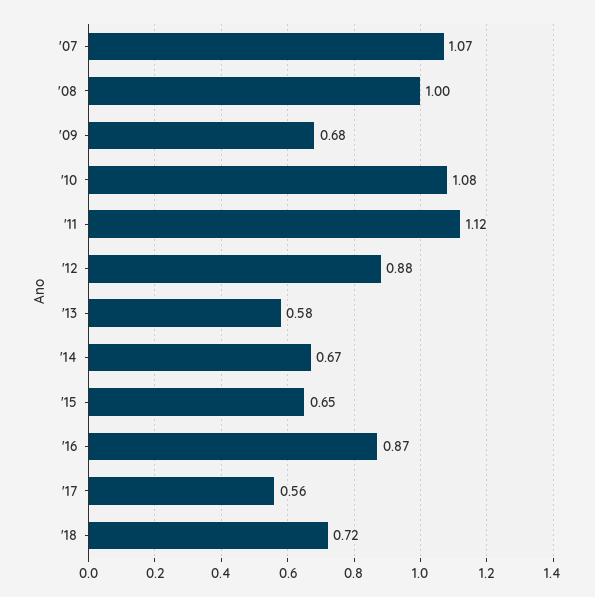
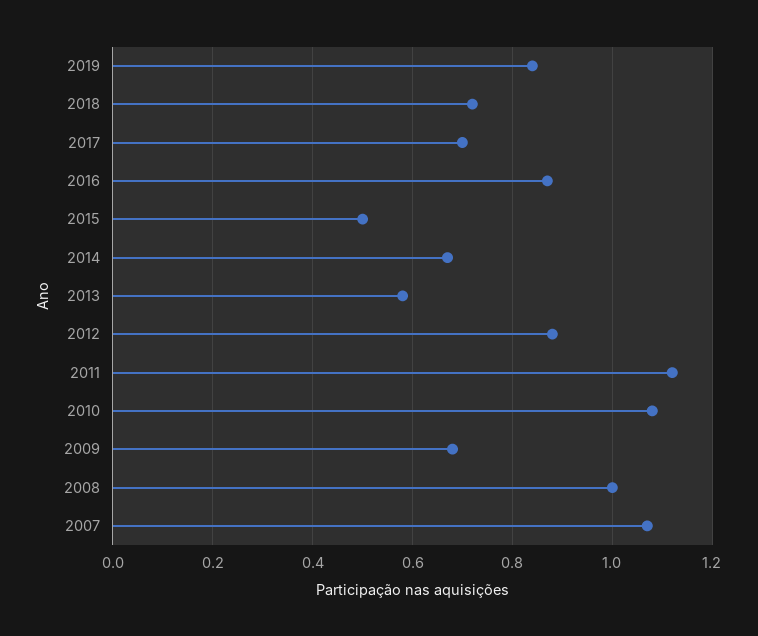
'15: 0.65 -> 0.5
'17: 0.56 -> 0.7
2019: none -> 0.85

